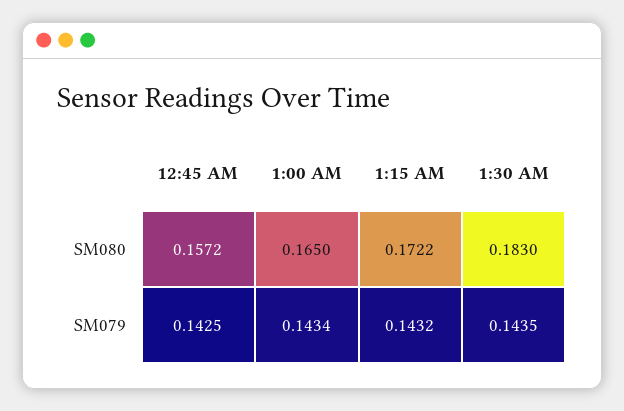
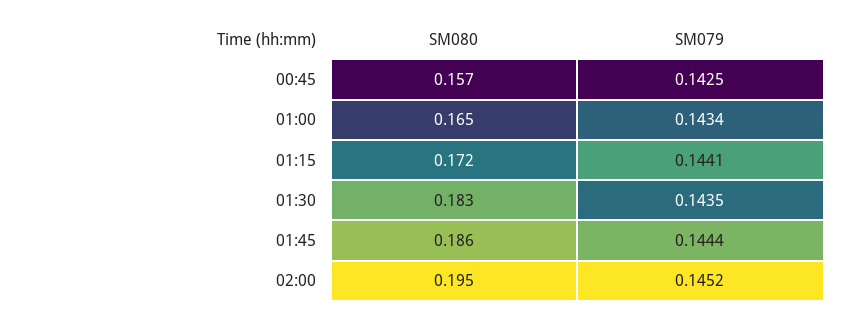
1:15 AM, SM079: 0.1432 -> 0.1441
01:45, SM080: none -> 0.186
01:45, SM079: none -> 0.1444
02:00, SM080: none -> 0.195
02:00, SM079: none -> 0.1452

